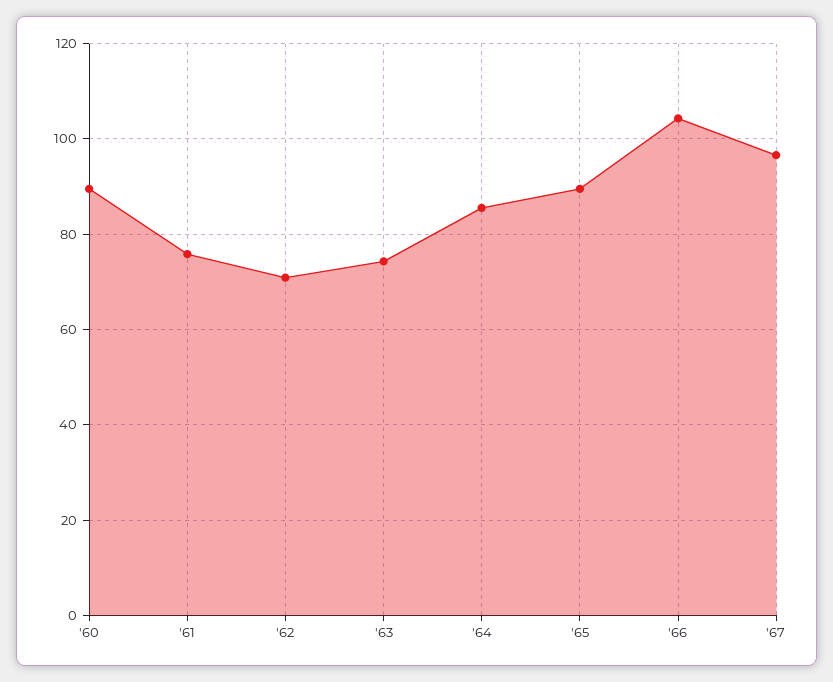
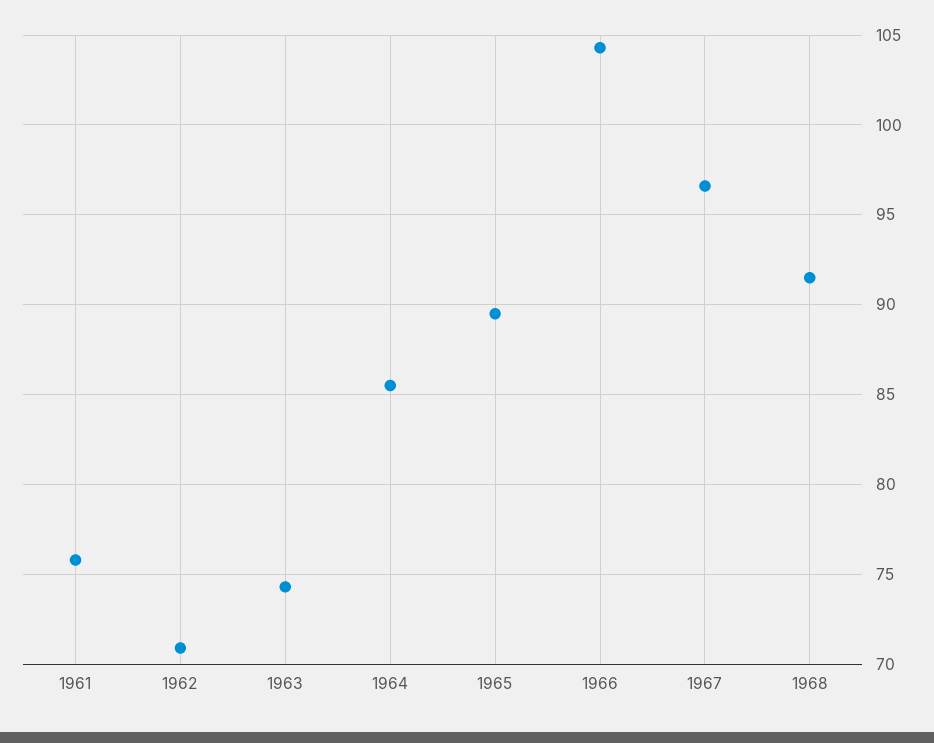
'60: 90 -> none
1968: none -> 91.5

